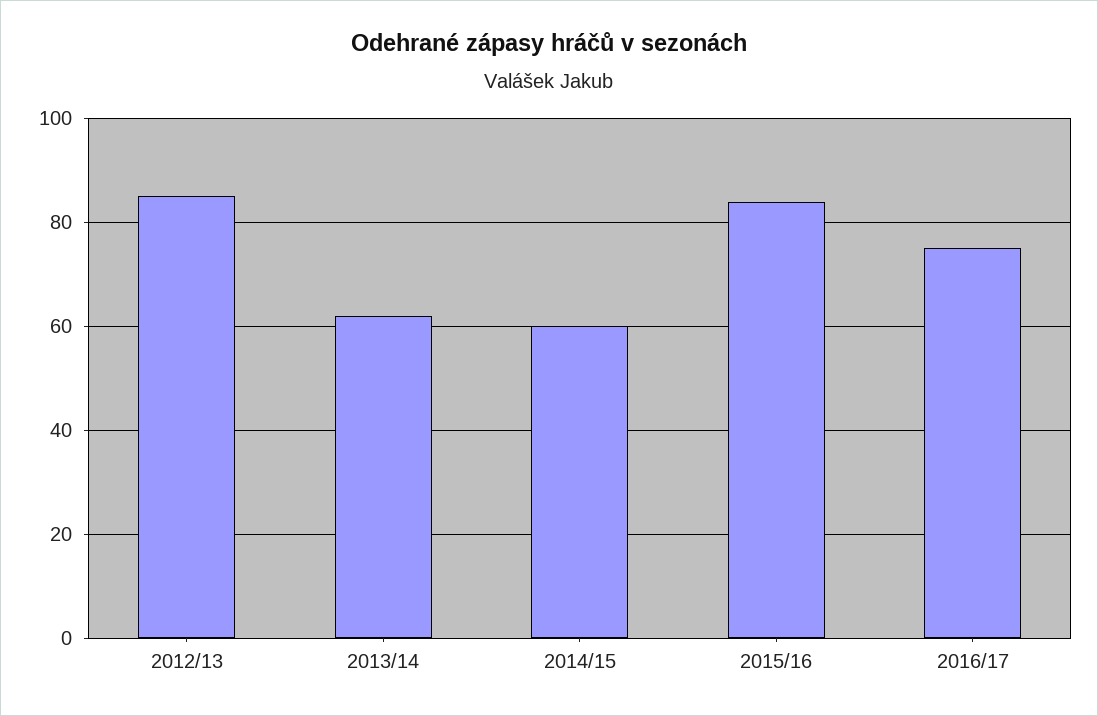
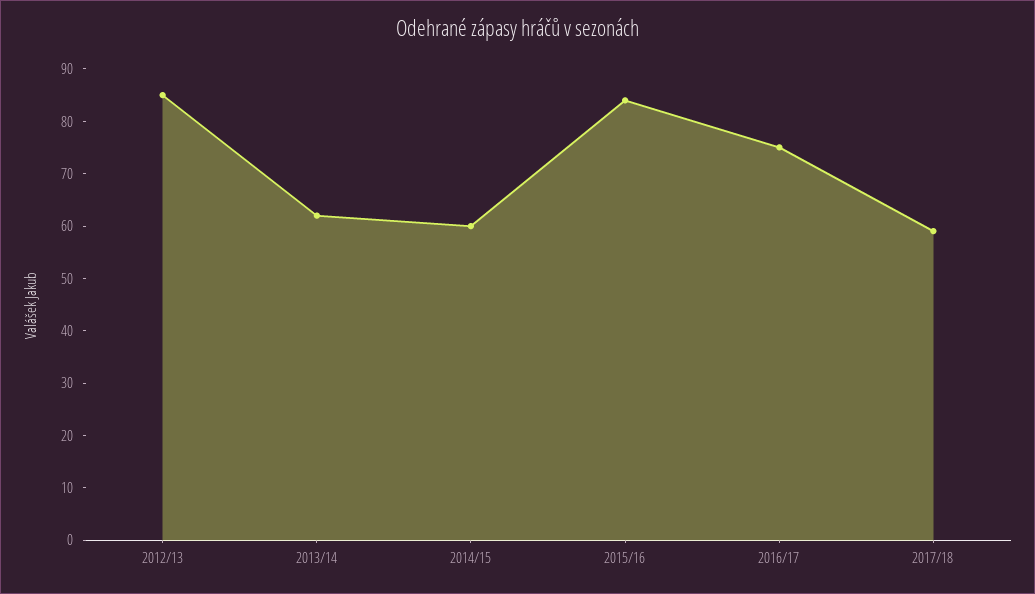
2017/18: none -> 60

